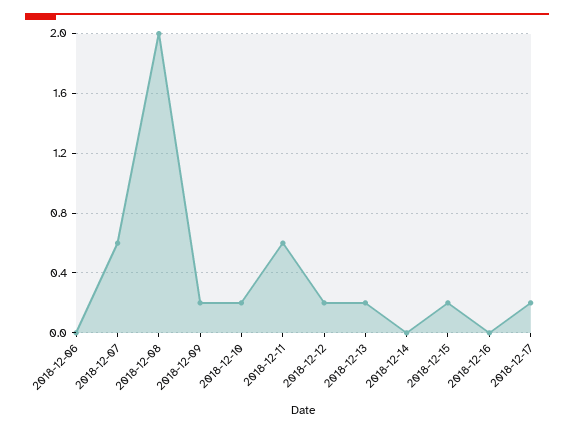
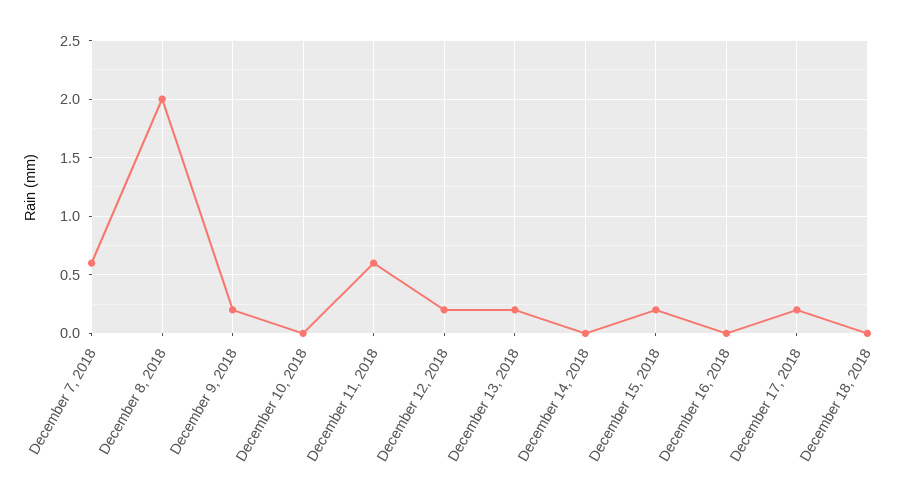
2018-12-06: 0 -> none
2018-12-10: 0.2 -> 0
December 18, 2018: none -> 0

